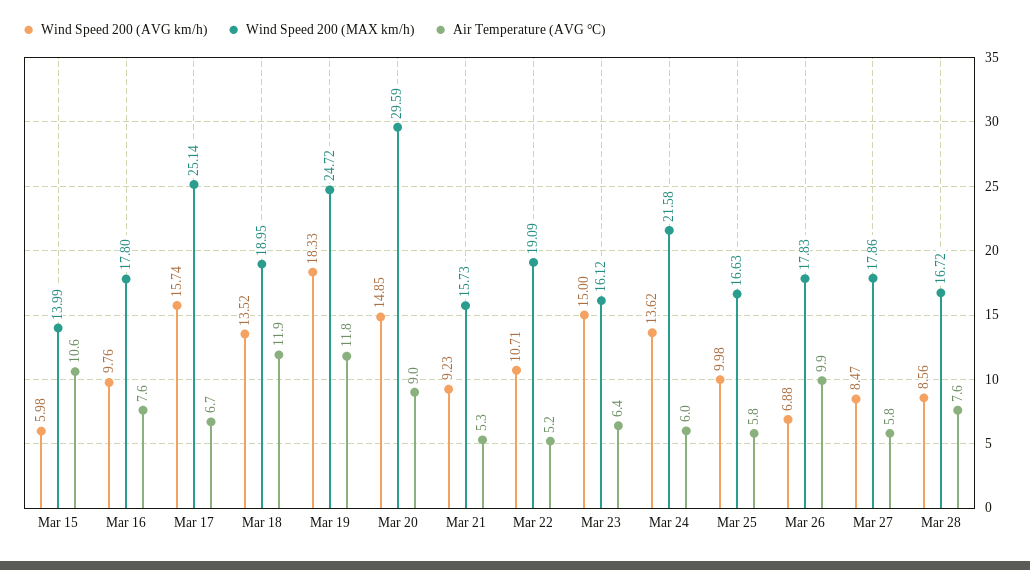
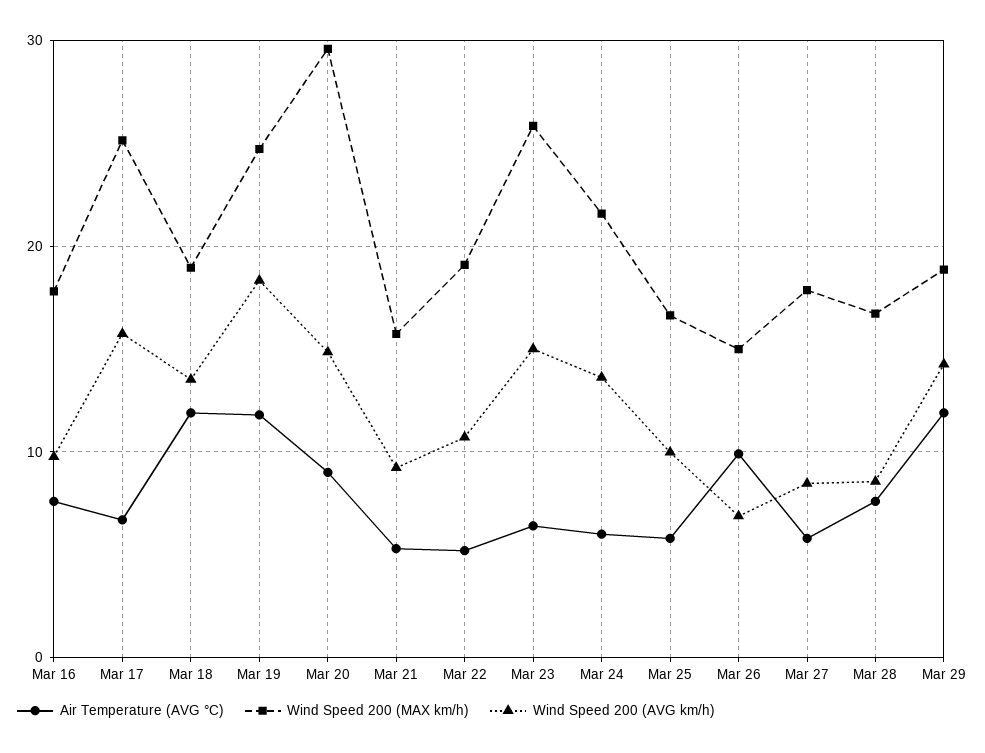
Wind Speed 200 (AVG km/h), Mar 15: 5.98 -> none
Wind Speed 200 (MAX km/h), Mar 15: 13.99 -> none
Air Temperature (AVG °C), Mar 15: 10.6 -> none
Wind Speed 200 (MAX km/h), Mar 23: 16.12 -> 26
Wind Speed 200 (MAX km/h), Mar 26: 17.83 -> 15
Air Temperature (AVG °C), Mar 29: none -> 12
Wind Speed 200 (MAX km/h), Mar 29: none -> 19
Wind Speed 200 (AVG km/h), Mar 29: none -> 14

